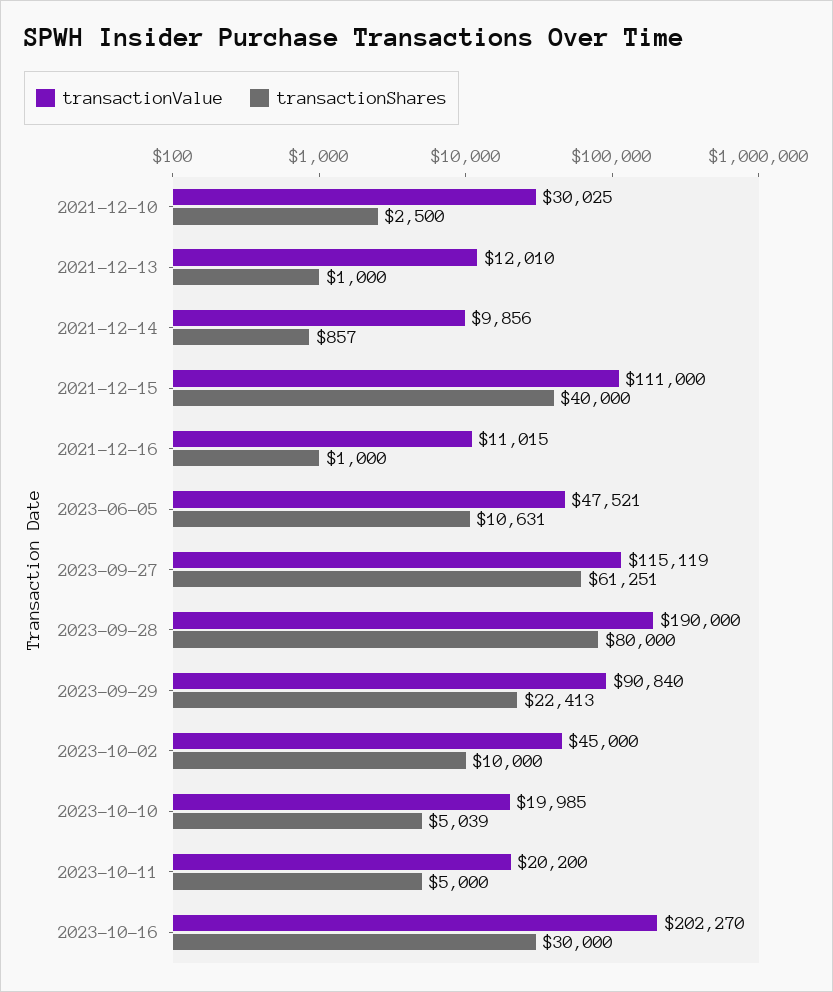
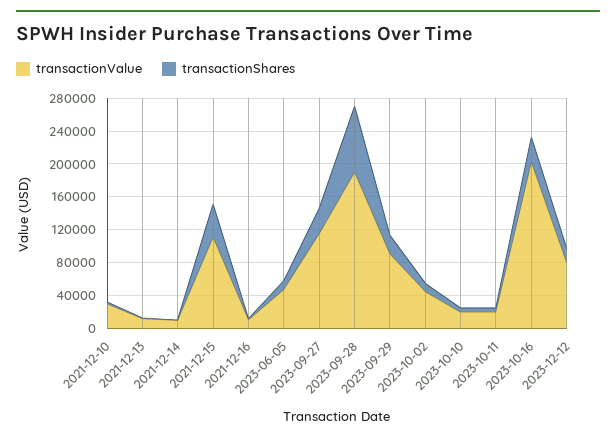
transactionShares, 2023-09-27: 61251 -> 30000
transactionValue, 2023-12-12: none -> 80000
transactionShares, 2023-12-12: none -> 20000

